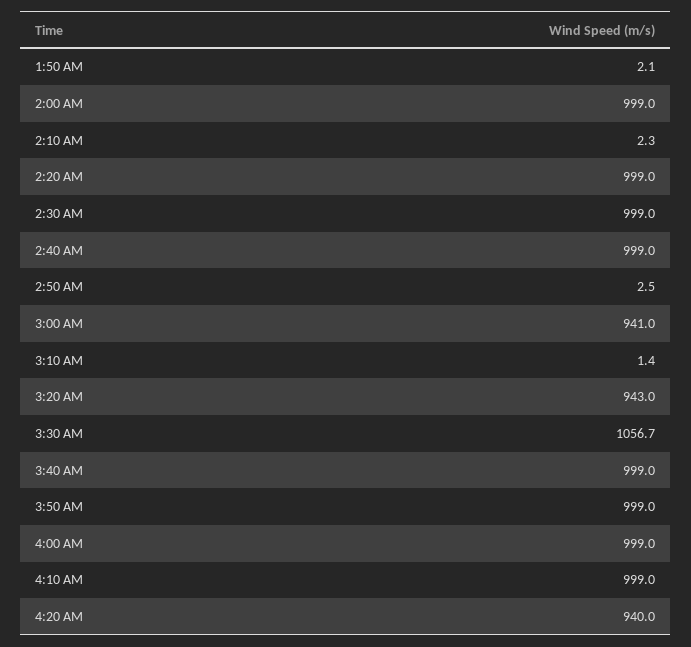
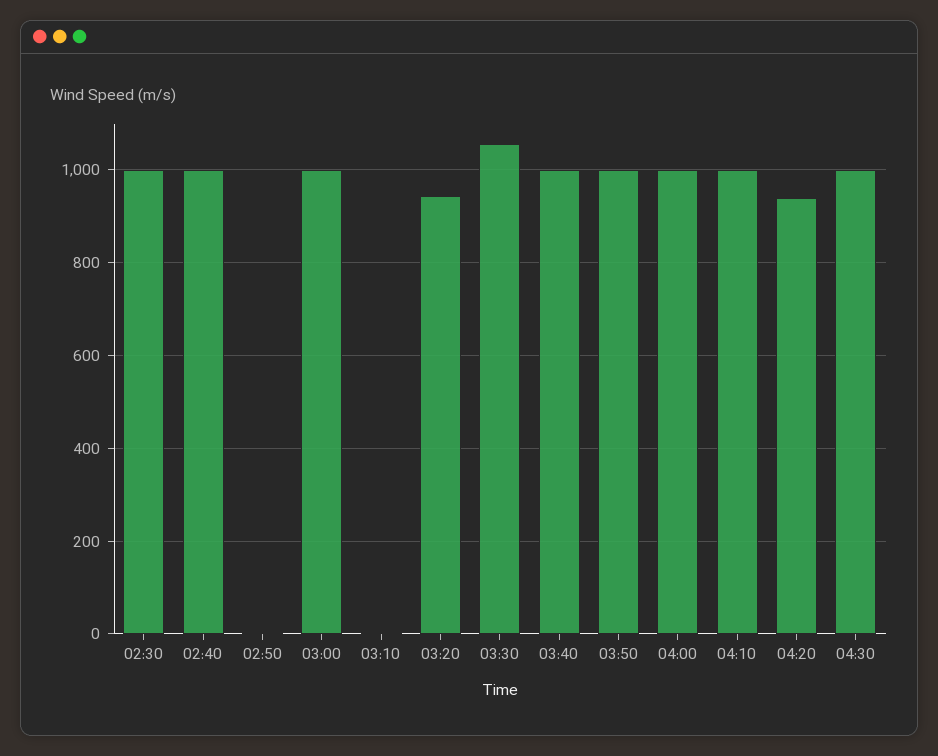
1:50 AM: 2.1 -> none
2:00 AM: 999 -> none
2:10 AM: 2.3 -> none
2:20 AM: 999 -> none
3:00 AM: 941 -> 1000
04:30: none -> 1000

